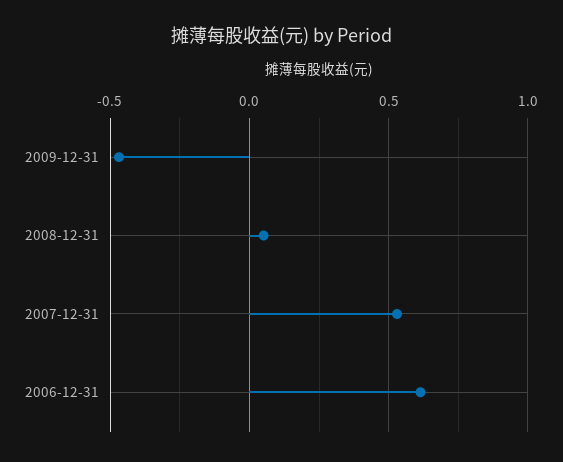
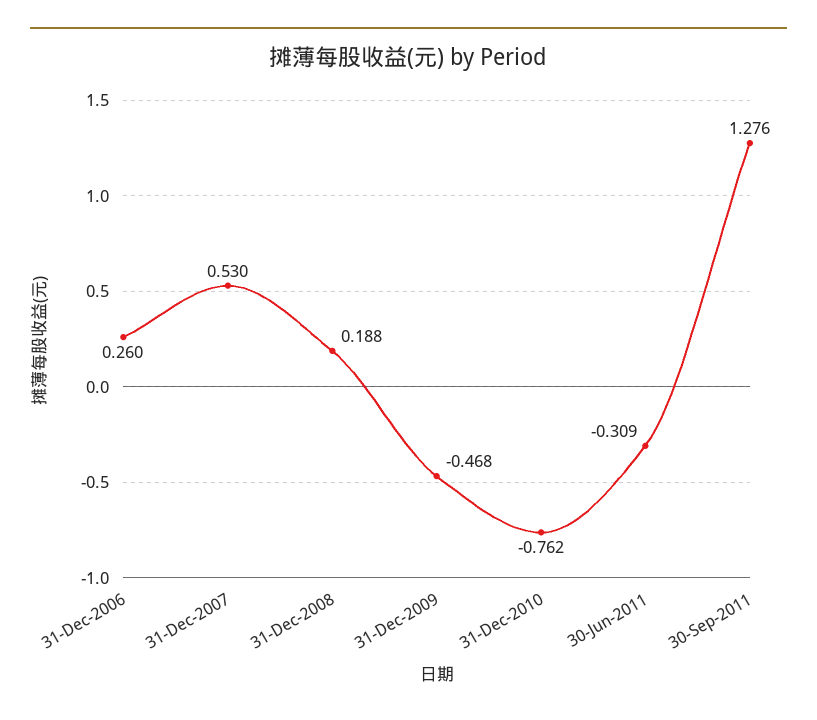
2008-12-31: 0.05 -> 0.188
2006-12-31: 0.6 -> 0.26
31-Dec-2010: none -> -0.762
30-Jun-2011: none -> -0.309
30-Sep-2011: none -> 1.276

